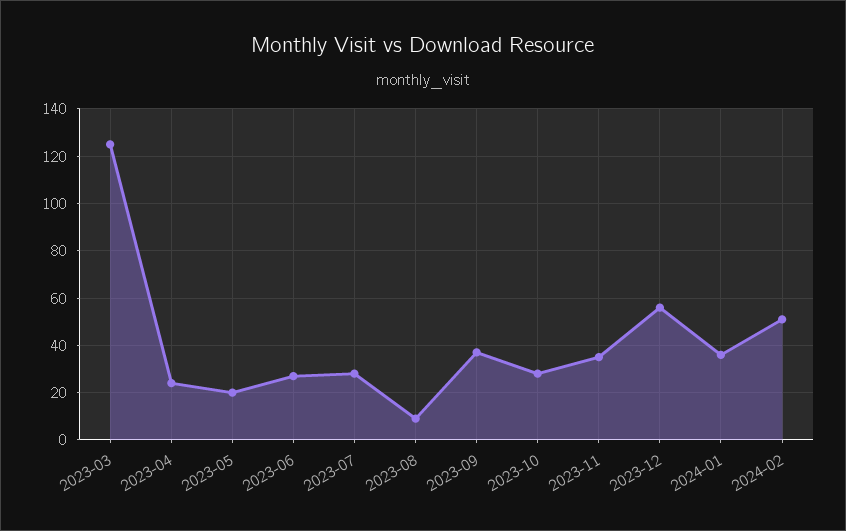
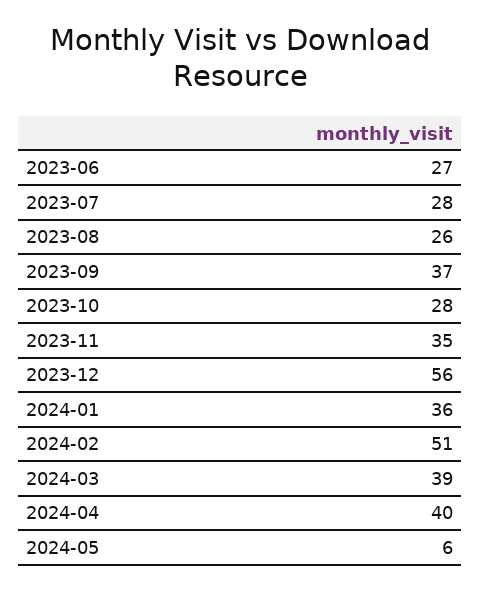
2023-03: 125 -> none
2023-04: 25 -> none
2023-05: 20 -> none
2023-08: 10 -> 26
2024-03: none -> 39
2024-04: none -> 40
2024-05: none -> 6

